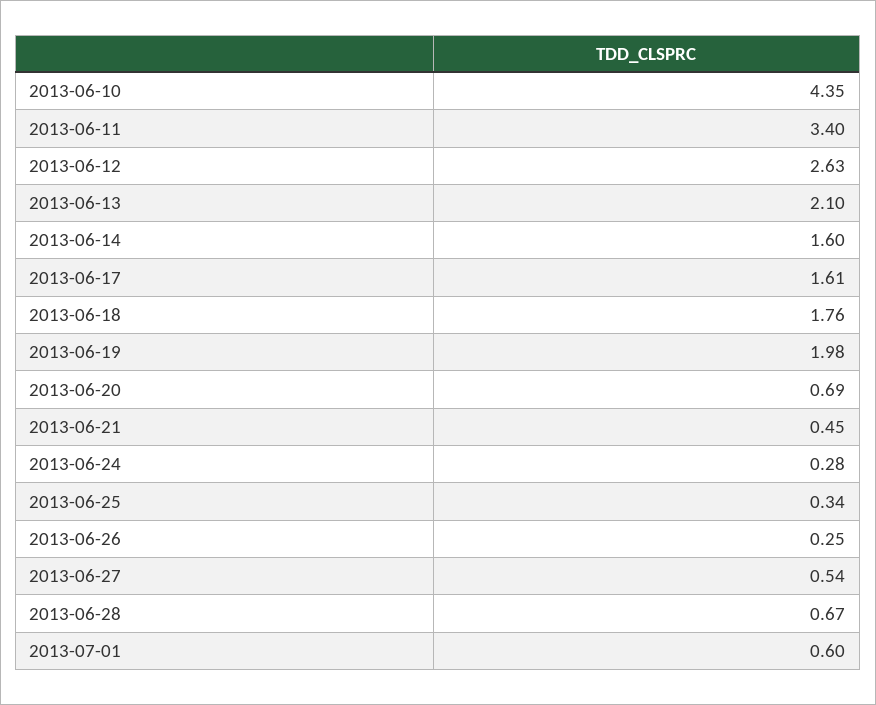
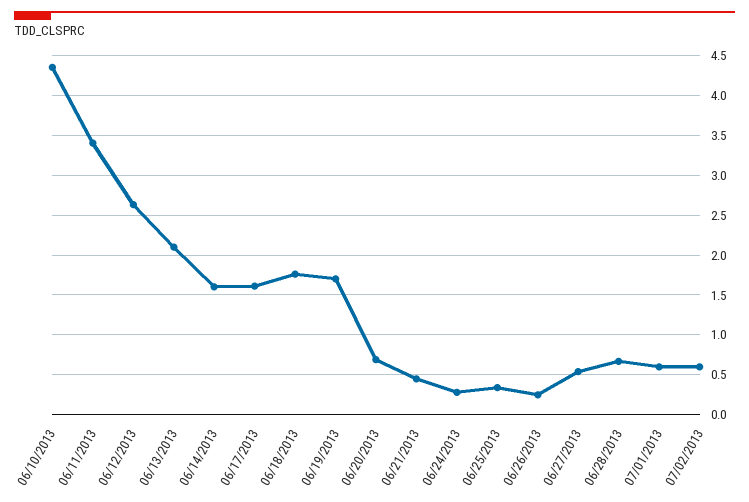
2013-06-19: 1.98 -> 1.7
07/02/2013: none -> 0.6

